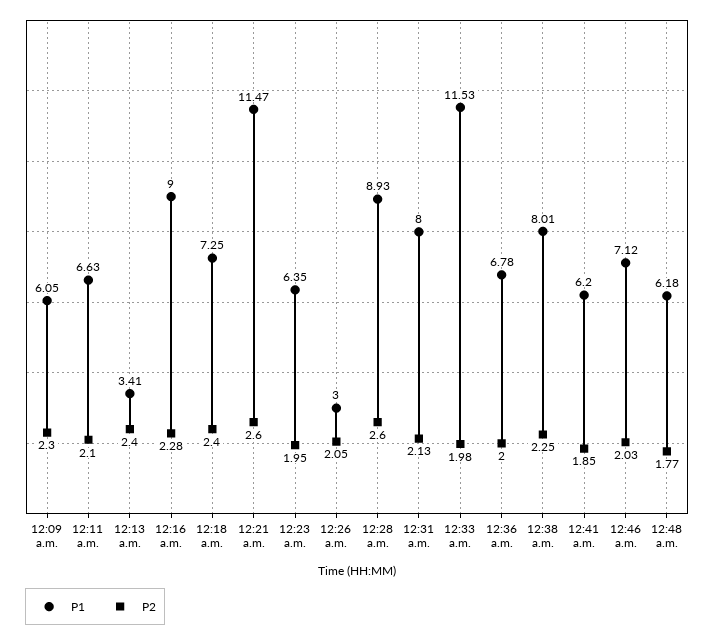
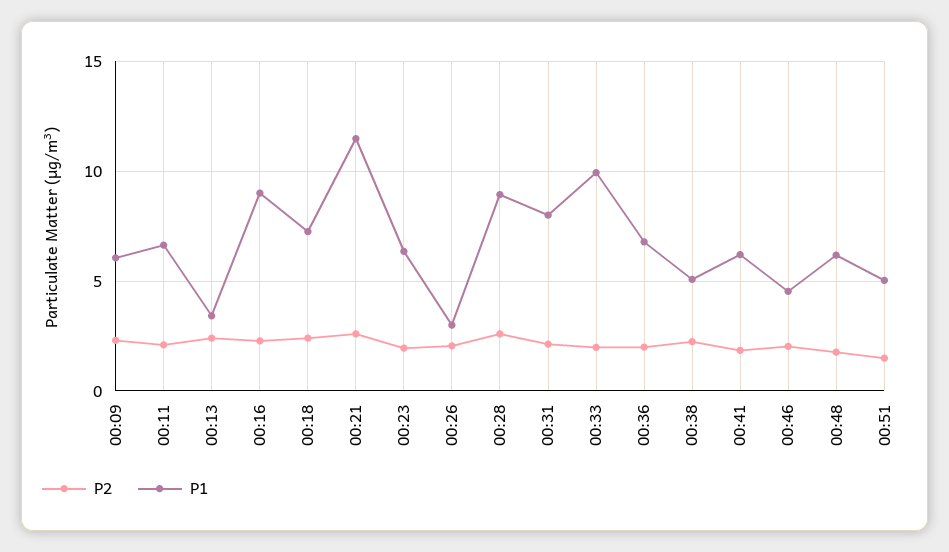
P1, 12:33 a.m.: 11.53 -> 10
P1, 12:38 a.m.: 8.01 -> 5
P1, 12:46 a.m.: 7.12 -> 4.5
P2, 00:51: none -> 1.5
P1, 00:51: none -> 5

